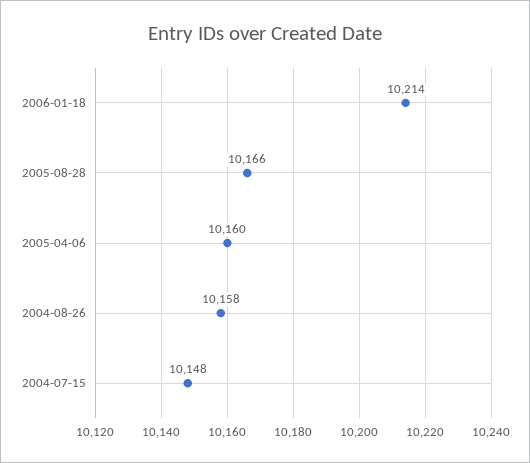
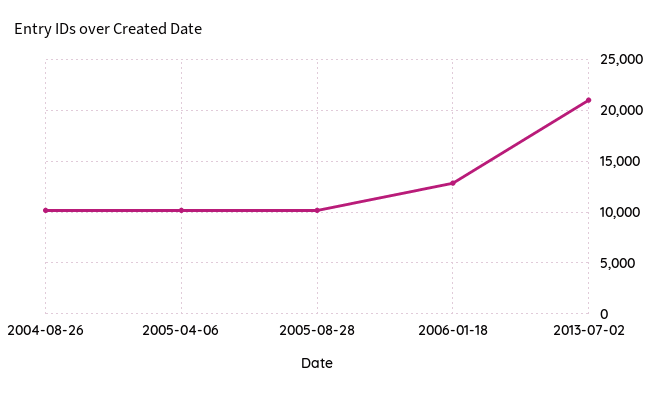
2006-01-18: 10214 -> 13000
2004-07-15: 10148 -> none
2013-07-02: none -> 21000

